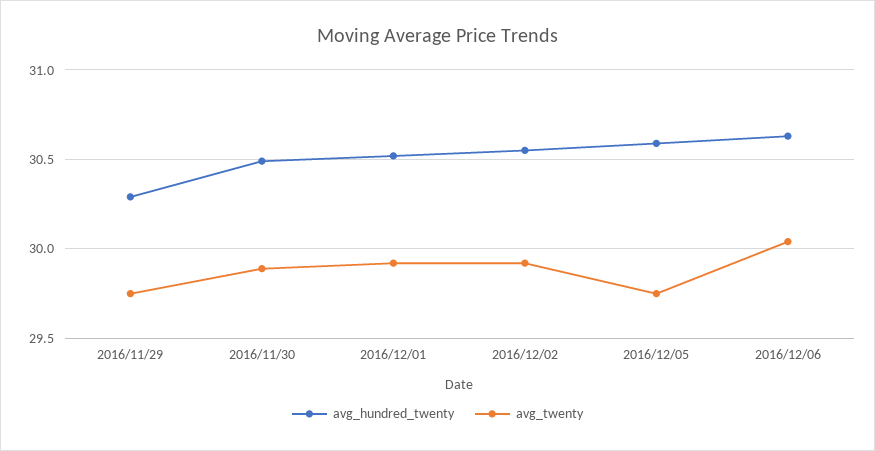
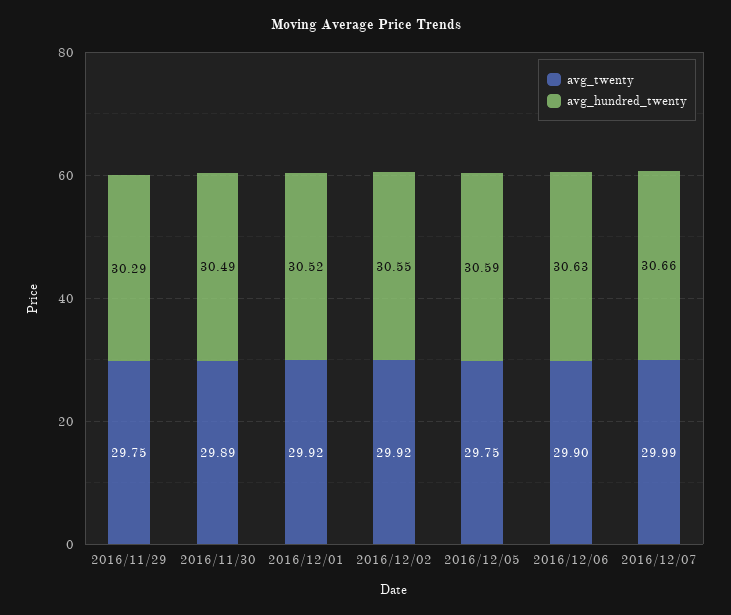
avg_twenty, 2016/12/06: 30.05 -> 29.9
avg_twenty, 2016/12/07: none -> 29.99
avg_hundred_twenty, 2016/12/07: none -> 30.66

